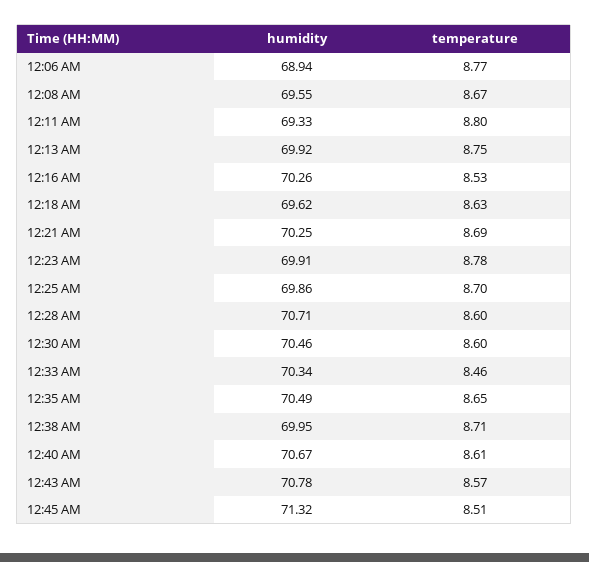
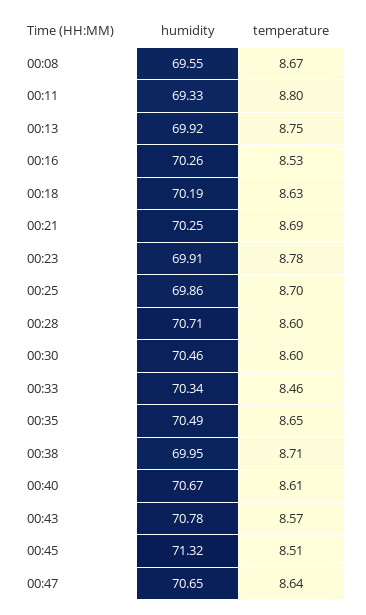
humidity, 12:06 AM: 68.94 -> none
temperature, 12:06 AM: 8.77 -> none
humidity, 12:18 AM: 69.62 -> 70.19
humidity, 00:47: none -> 70.65
temperature, 00:47: none -> 8.64

